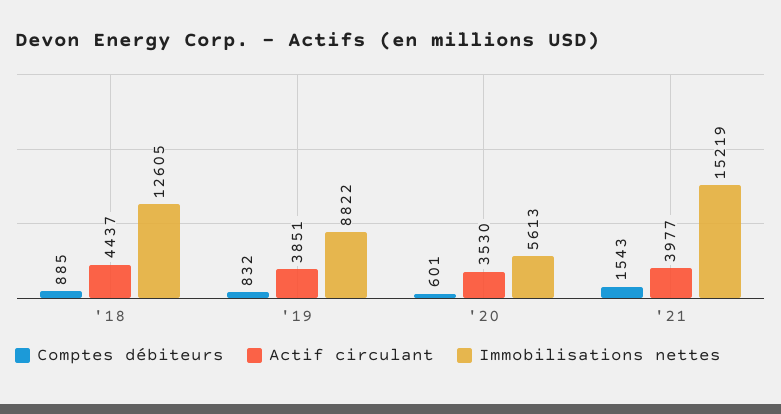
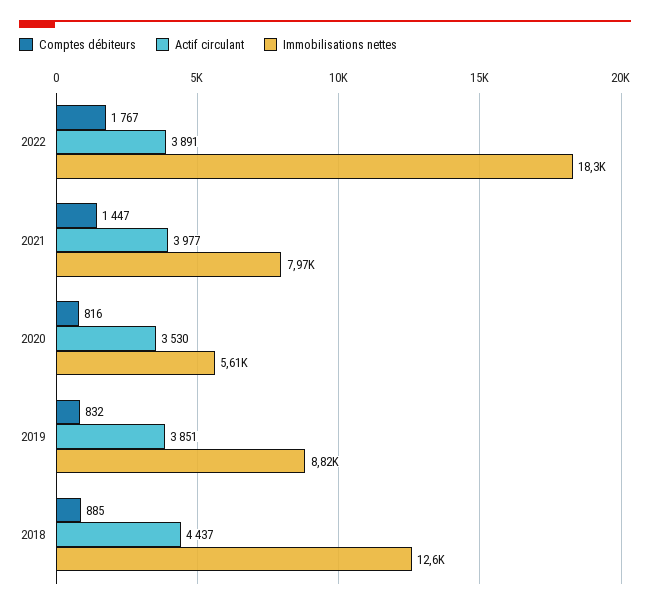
Comptes débiteurs, '20: 601 -> 816
Comptes débiteurs, '21: 1543 -> 1447
Immobilisations nettes, '21: 15219 -> 7970
Comptes débiteurs, 2022: none -> 1767
Actif circulant, 2022: none -> 3891
Immobilisations nettes, 2022: none -> 18300

